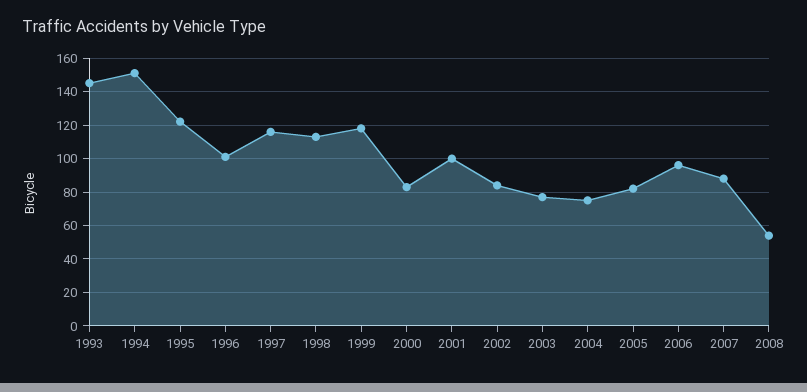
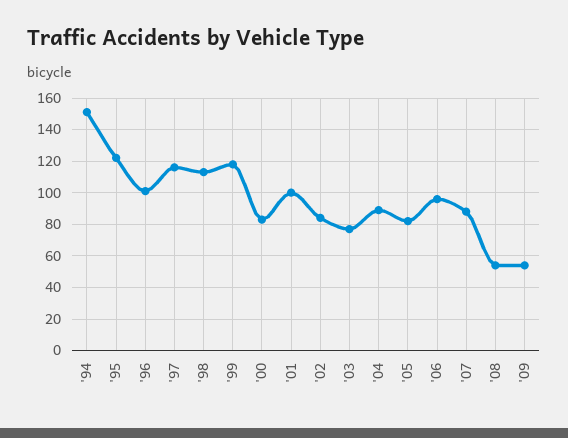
1993: 145 -> none
2004: 75 -> 90
'09: none -> 55

